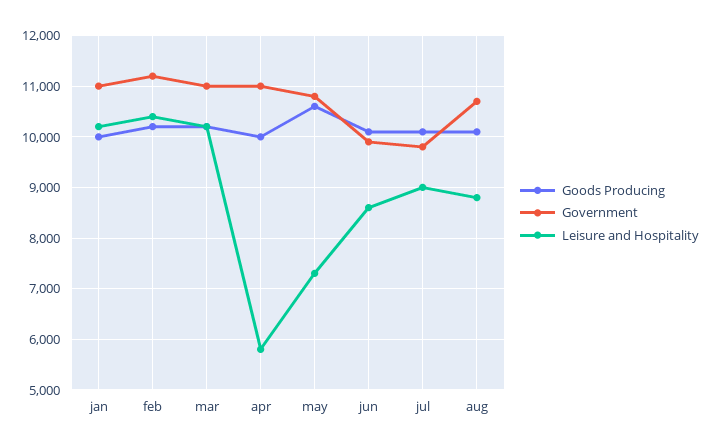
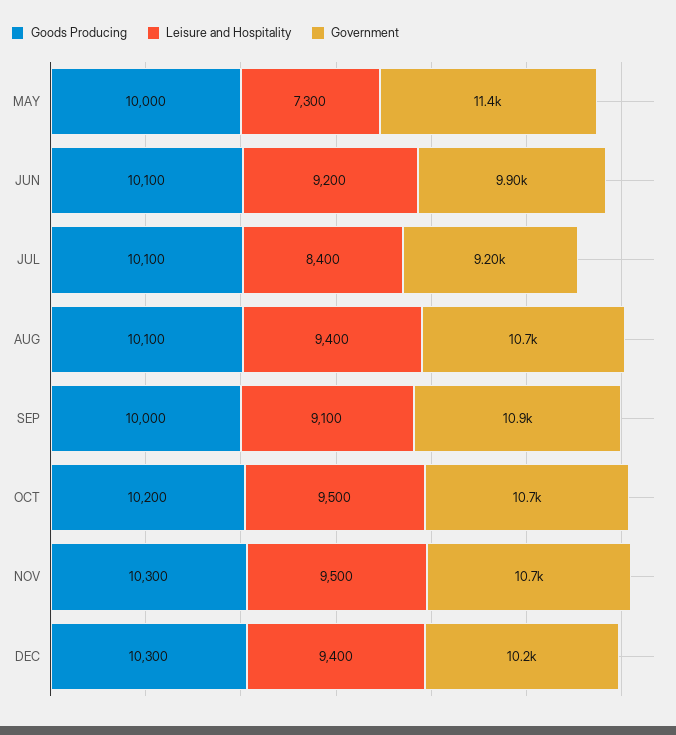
Goods Producing, jan: 10000 -> none
Government, jan: 11000 -> none
Leisure and Hospitality, jan: 10200 -> none
Goods Producing, feb: 10200 -> none
Government, feb: 11200 -> none
Leisure and Hospitality, feb: 10400 -> none
Goods Producing, mar: 10200 -> none
Government, mar: 11000 -> none
Leisure and Hospitality, mar: 10200 -> none
Goods Producing, apr: 10000 -> none
Government, apr: 11000 -> none
Leisure and Hospitality, apr: 5800 -> none
Goods Producing, may: 10600 -> 10000
Government, may: 10800 -> 11400
Leisure and Hospitality, jun: 8600 -> 9200
Government, jul: 9800 -> 9200
Leisure and Hospitality, jul: 9000 -> 8400
Leisure and Hospitality, aug: 8800 -> 9400
Goods Producing, SEP: none -> 10000
Leisure and Hospitality, SEP: none -> 9100
Government, SEP: none -> 10900
Goods Producing, OCT: none -> 10200
Leisure and Hospitality, OCT: none -> 9500
Government, OCT: none -> 10700
Goods Producing, NOV: none -> 10300
Leisure and Hospitality, NOV: none -> 9500
Government, NOV: none -> 10700
Goods Producing, DEC: none -> 10300
Leisure and Hospitality, DEC: none -> 9400
Government, DEC: none -> 10200

